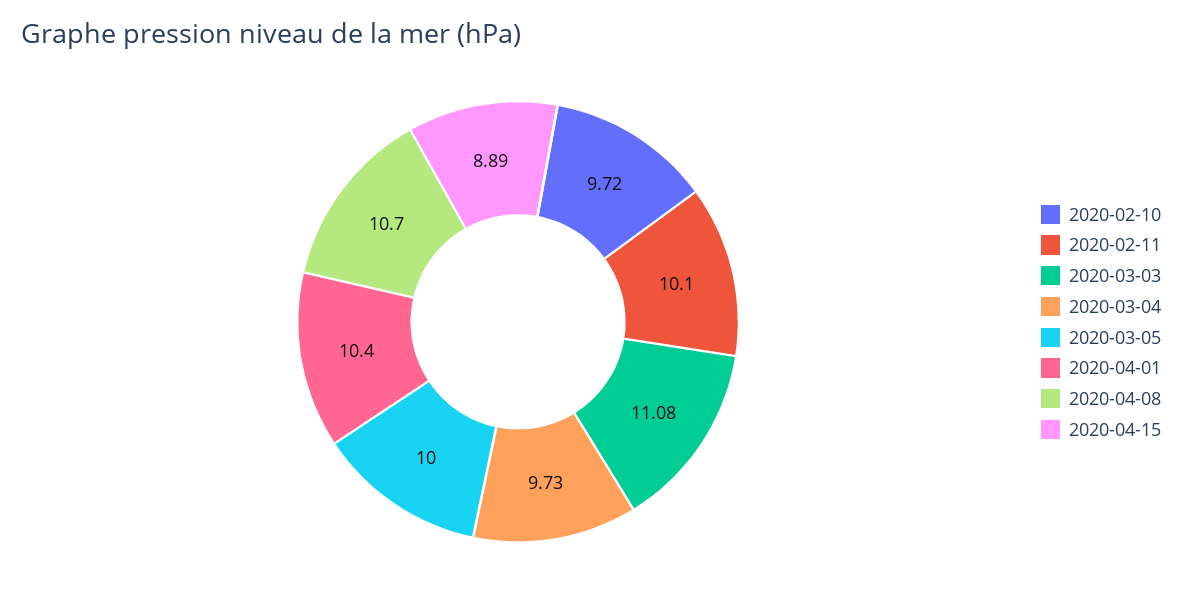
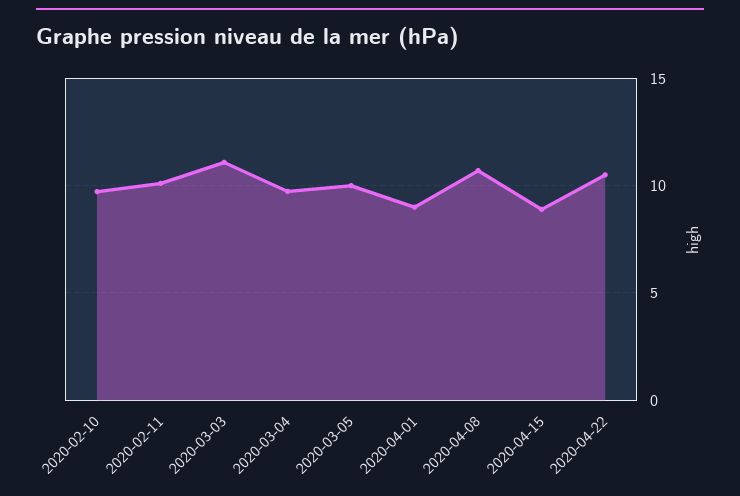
2020-04-01: 10.4 -> 9
2020-04-22: none -> 10.5

